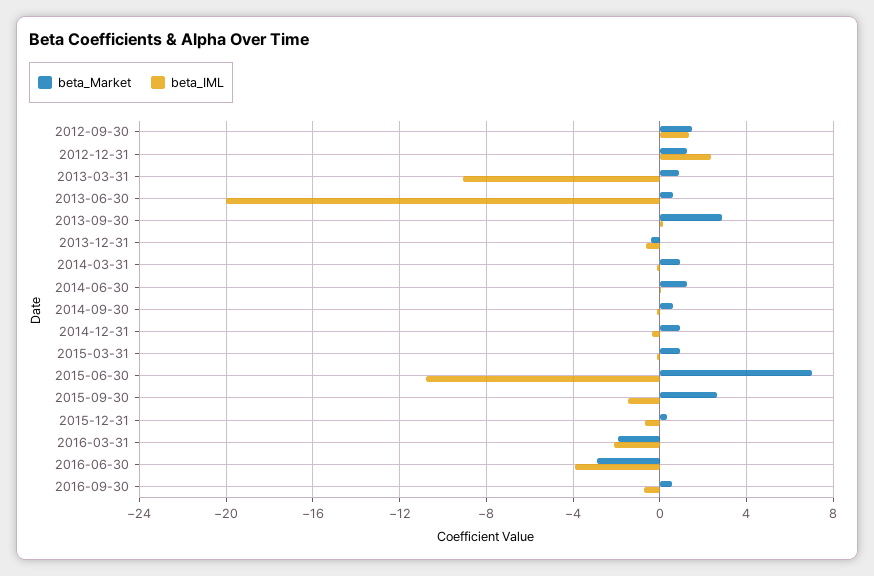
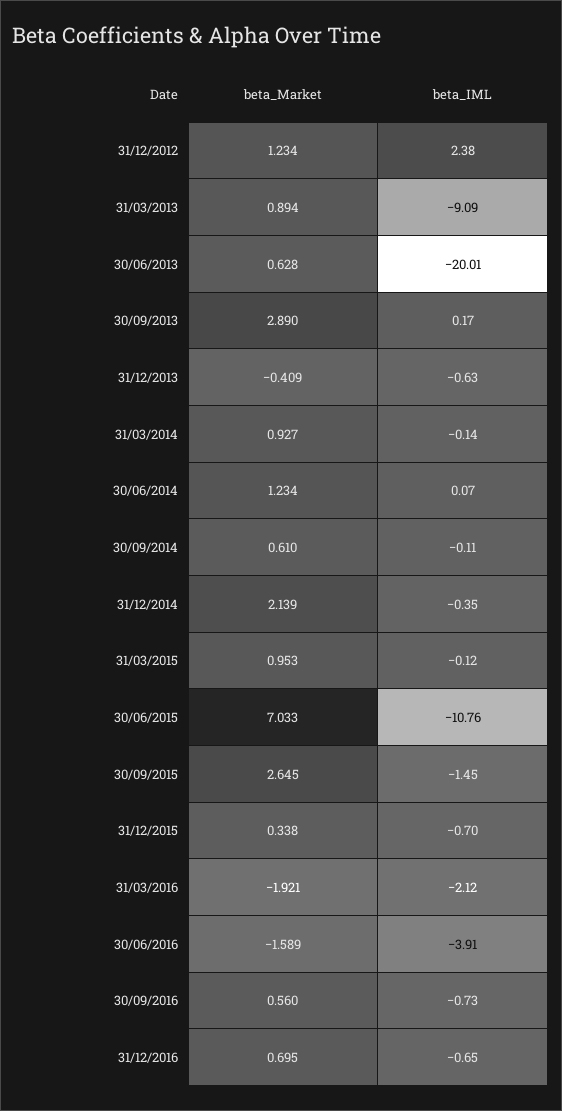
beta_Market, 2012-09-30: 1.5 -> none
beta_IML, 2012-09-30: 1.5 -> none
beta_Market, 2014-12-31: 1 -> 2.139
beta_Market, 2016-06-30: -3 -> -1.589
beta_Market, 31/12/2016: none -> 0.695
beta_IML, 31/12/2016: none -> -0.65

